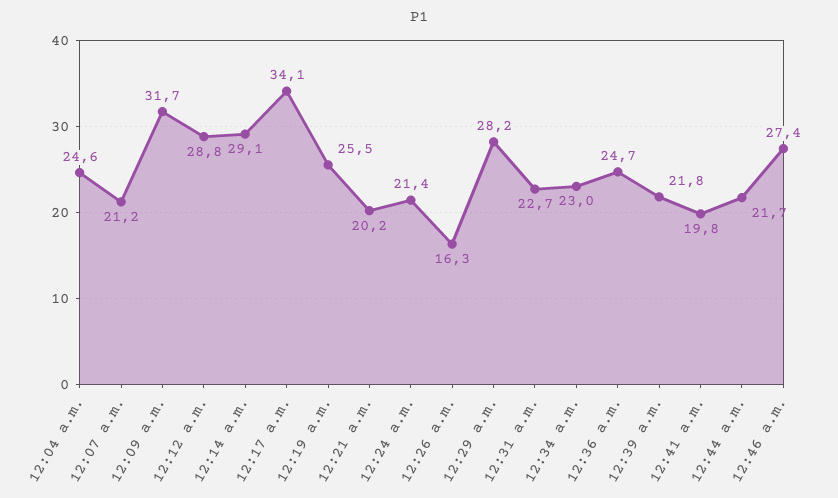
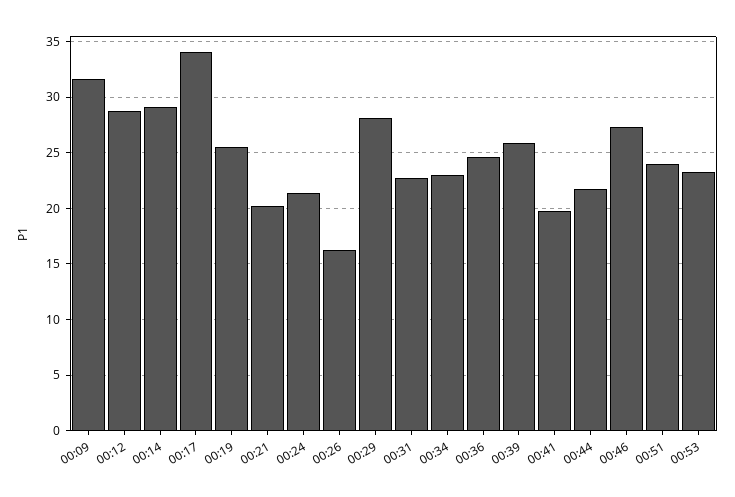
12:04 a.m.: 24.6 -> none
12:07 a.m.: 21.2 -> none
12:39 a.m.: 21.8 -> 26
00:51: none -> 24
00:53: none -> 23

